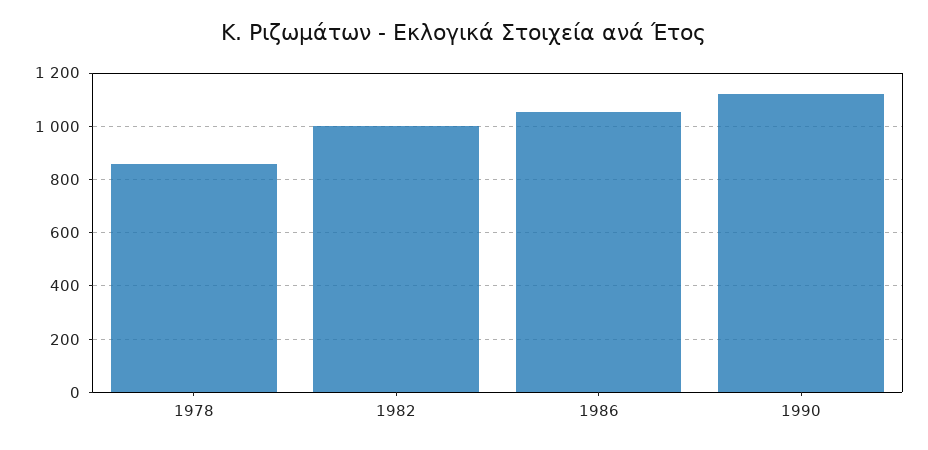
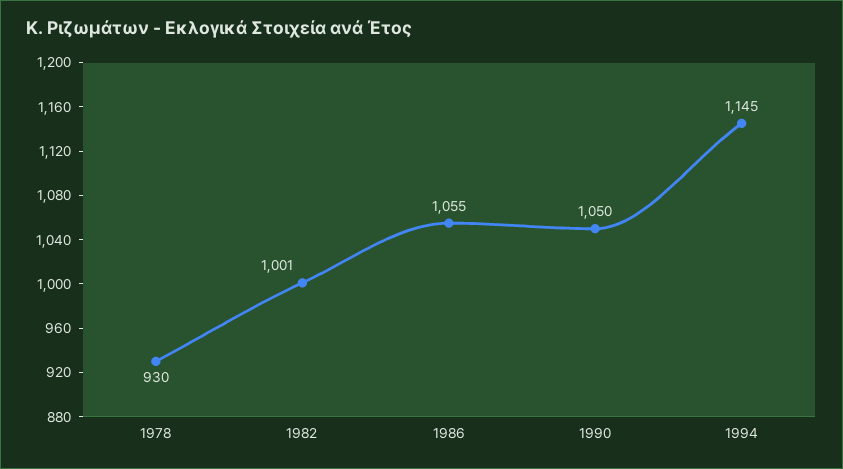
1978: 850 -> 930
1990: 1125 -> 1050
1994: none -> 1145

